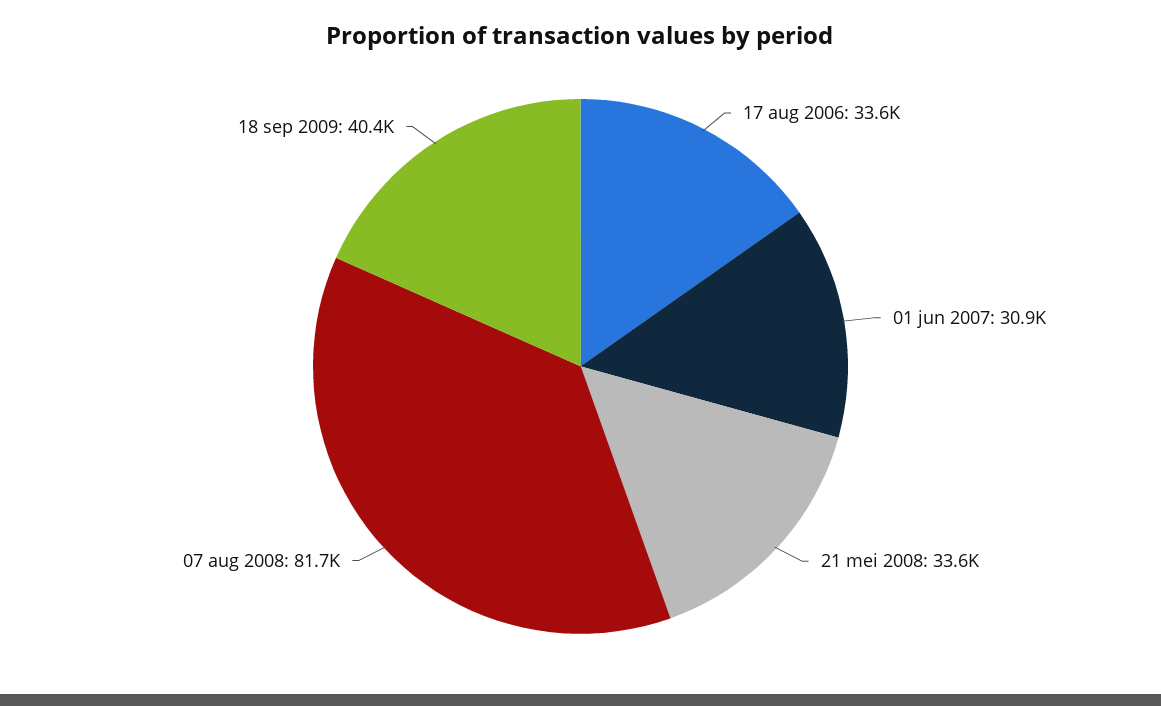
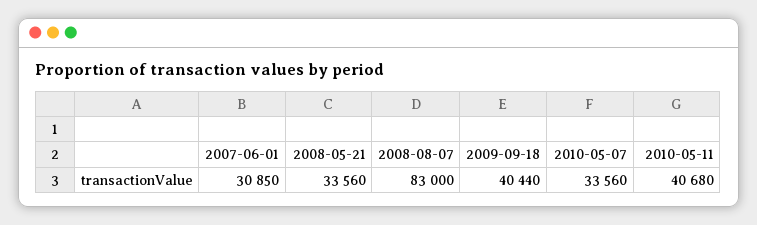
17 aug 2006: 33600 -> none
07 aug 2008: 81700 -> 83000
2010-05-07: none -> 33560
2010-05-11: none -> 40680

